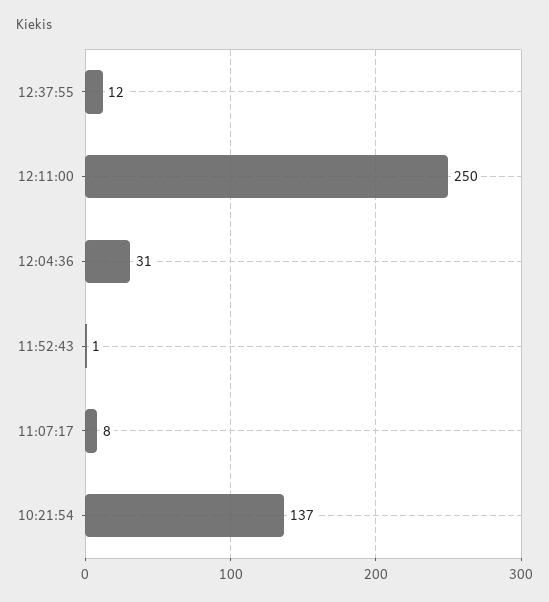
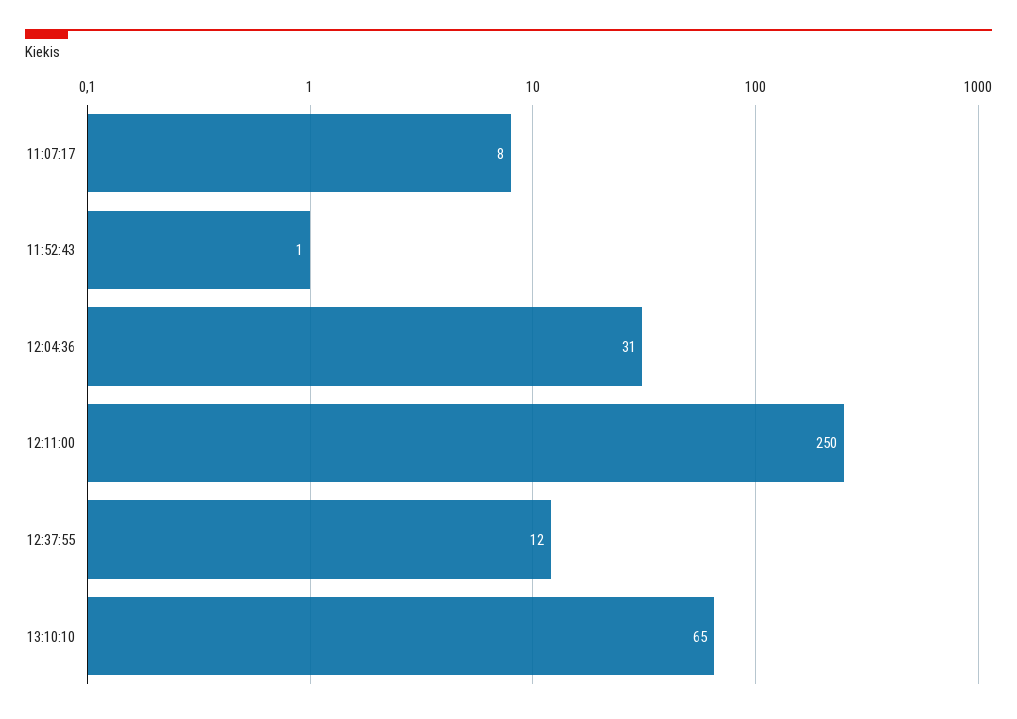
10:21:54: 137 -> none
13:10:10: none -> 65

